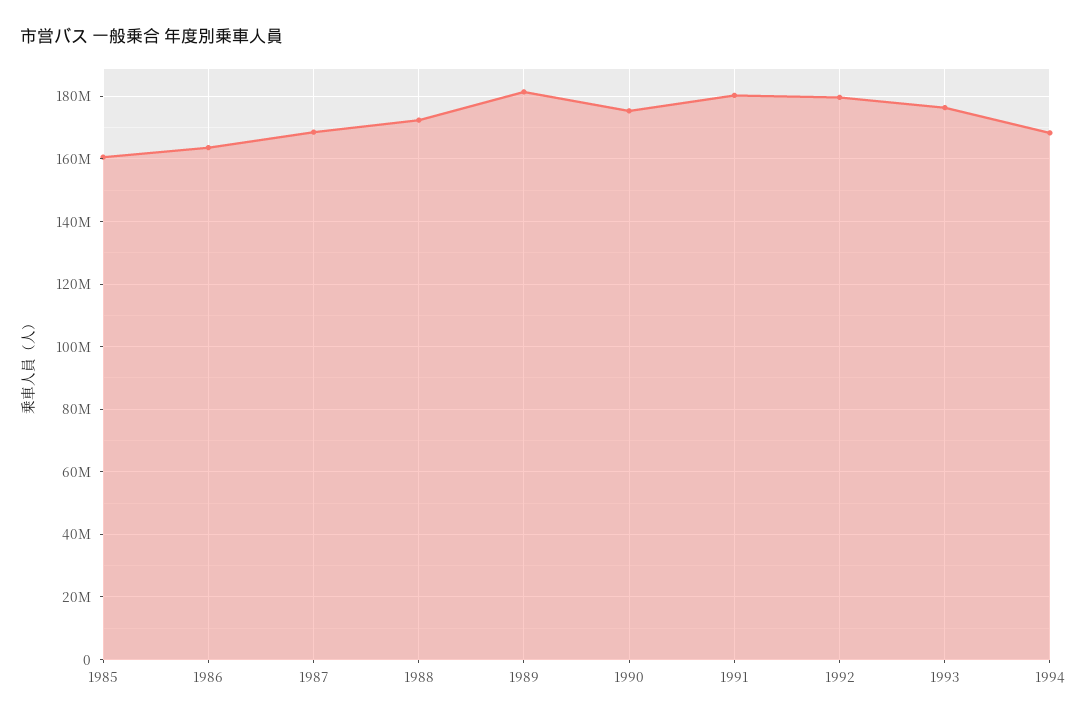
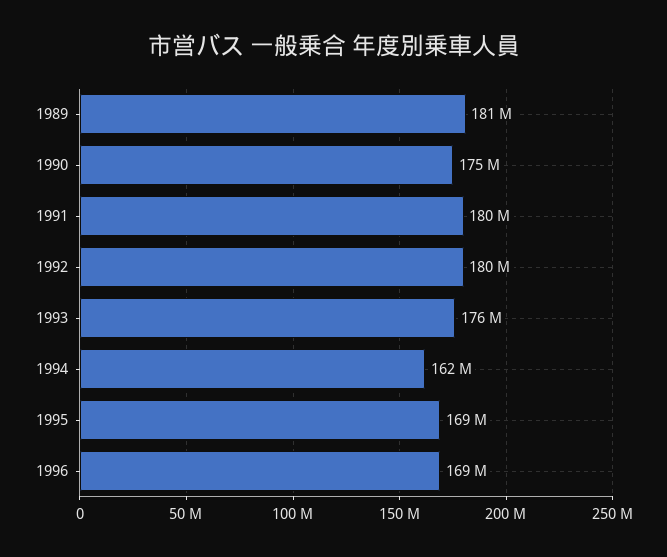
1985: 160000000 -> none
1986: 164000000 -> none
1987: 168000000 -> none
1988: 172000000 -> none
1994: 168000000 -> 162000000
1995: none -> 169000000
1996: none -> 169000000

